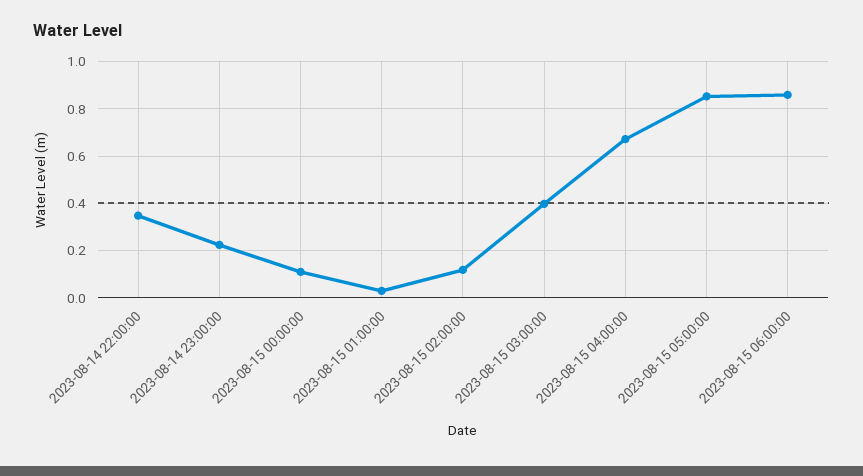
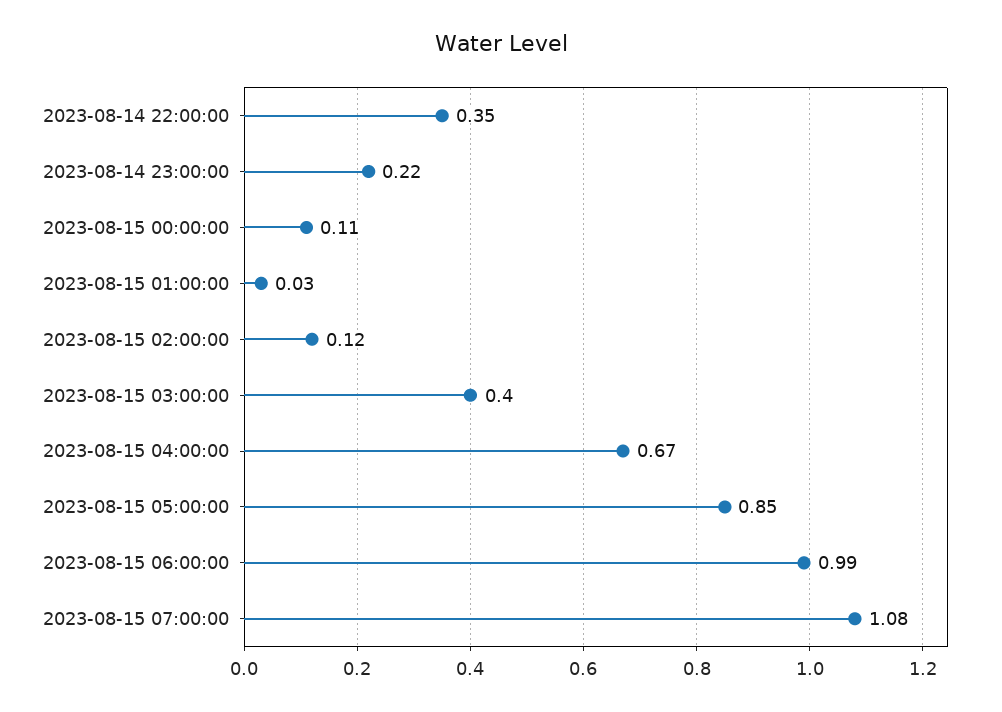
2023-08-15 06:00:00: 0.85 -> 0.99
2023-08-15 07:00:00: none -> 1.08

